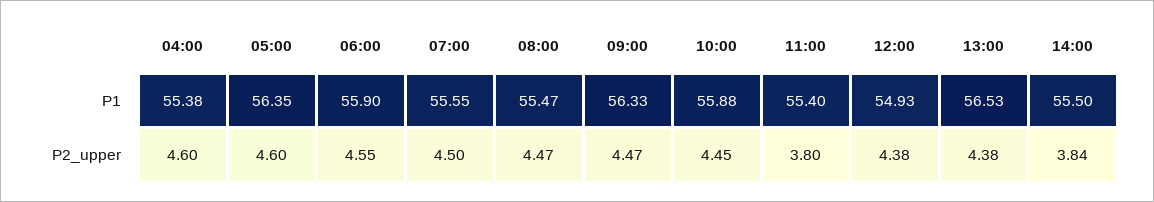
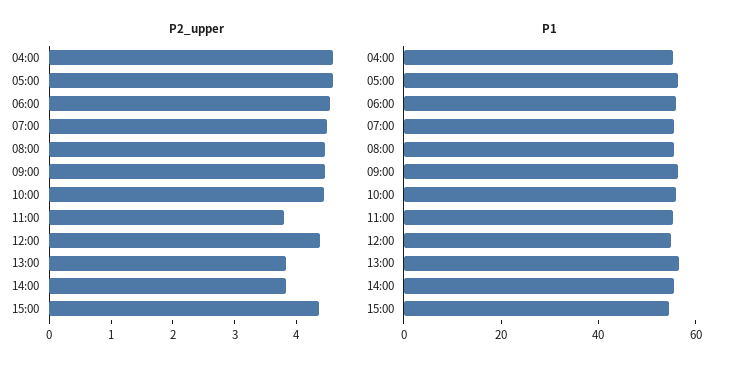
P2_upper, 13:00: 4.38 -> 3.8
P2_upper, 15:00: none -> 4.4
P1, 15:00: none -> 55

